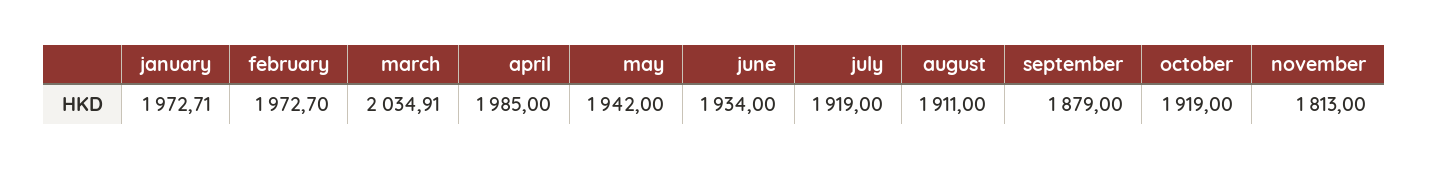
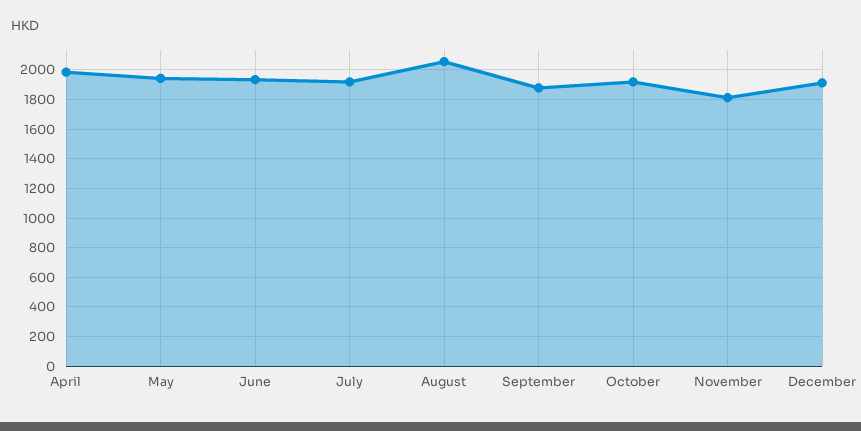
january: 1972.71 -> none
february: 1972.7 -> none
march: 2034.91 -> none
august: 1911 -> 2050
December: none -> 1900

